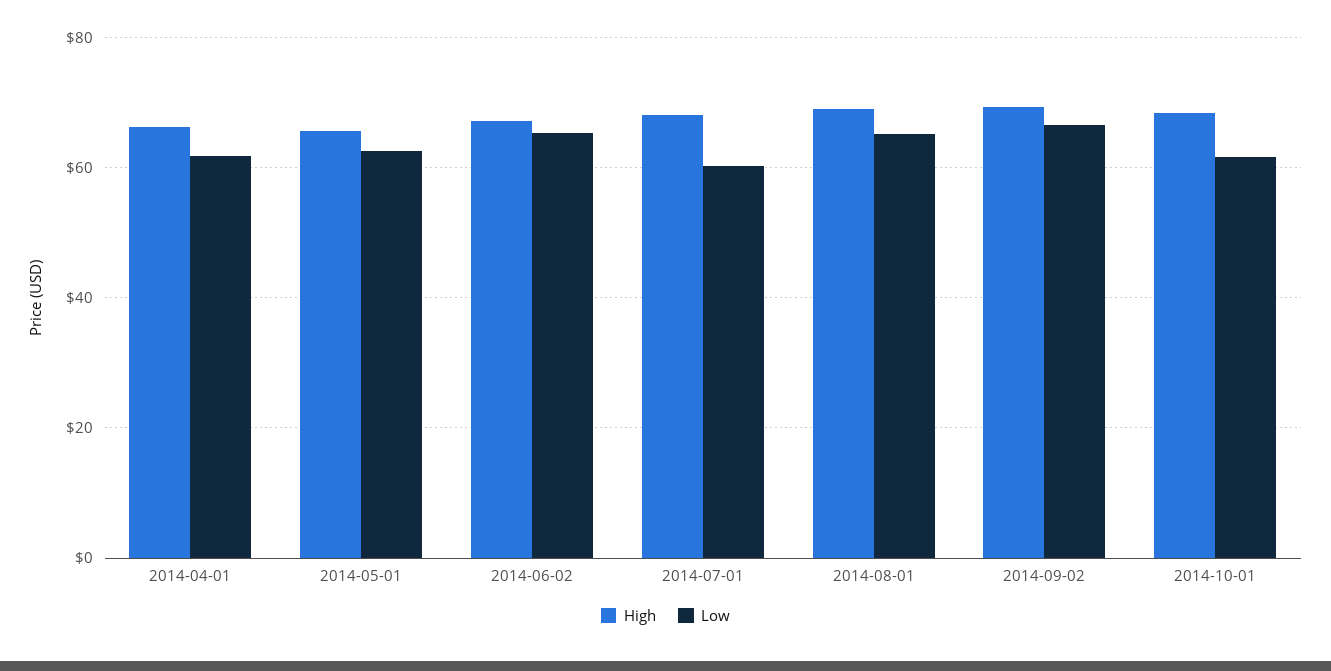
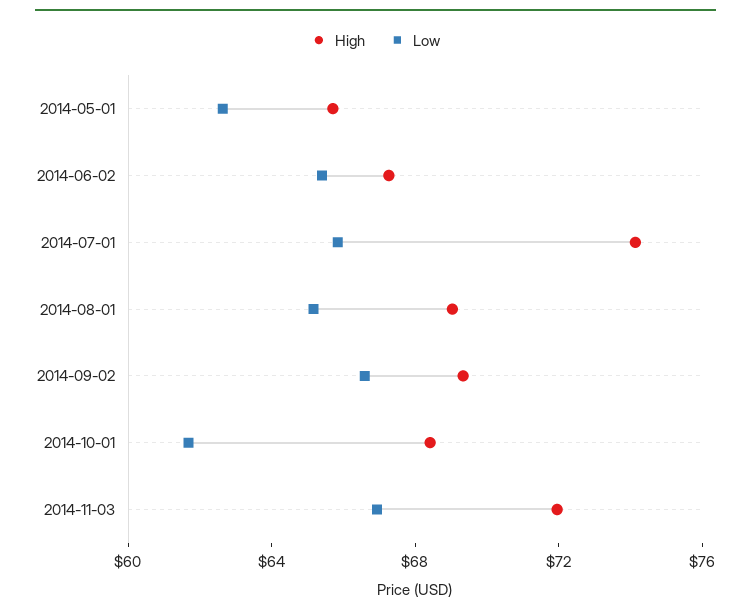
High, 2014-04-01: 66 -> none
Low, 2014-04-01: 62 -> none
High, 2014-07-01: 68 -> 74
Low, 2014-07-01: 60 -> 66
High, 2014-11-03: none -> 72
Low, 2014-11-03: none -> 67

